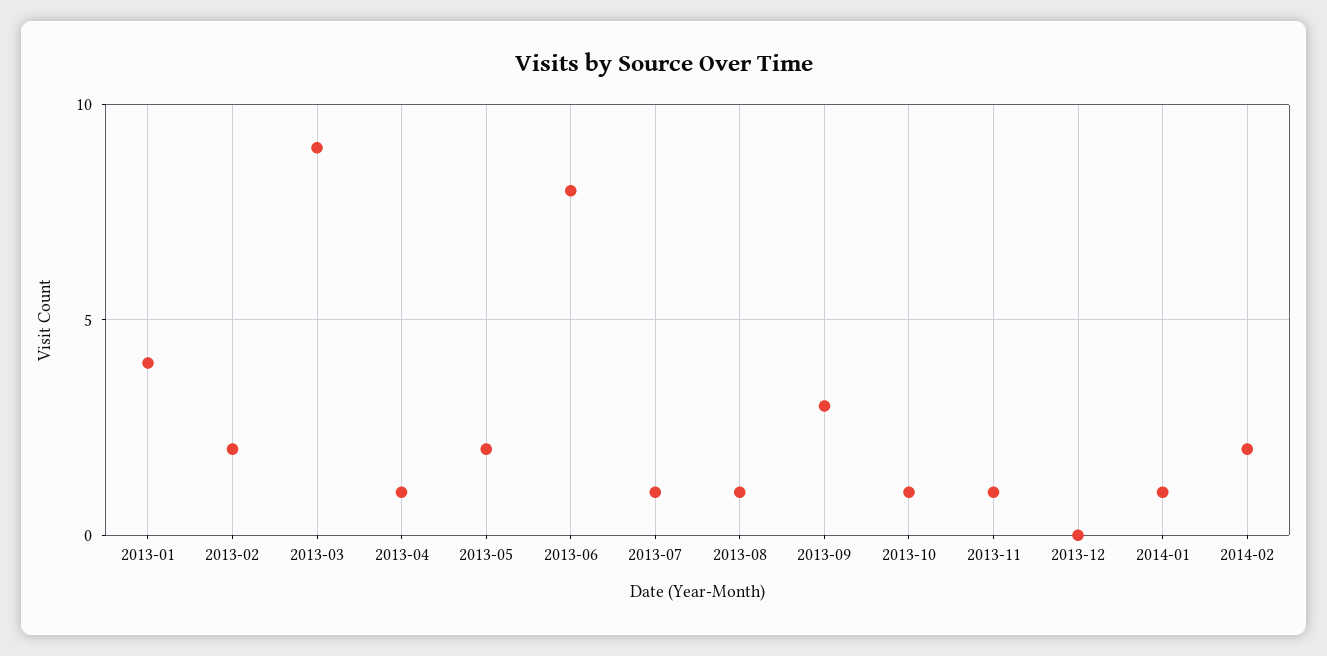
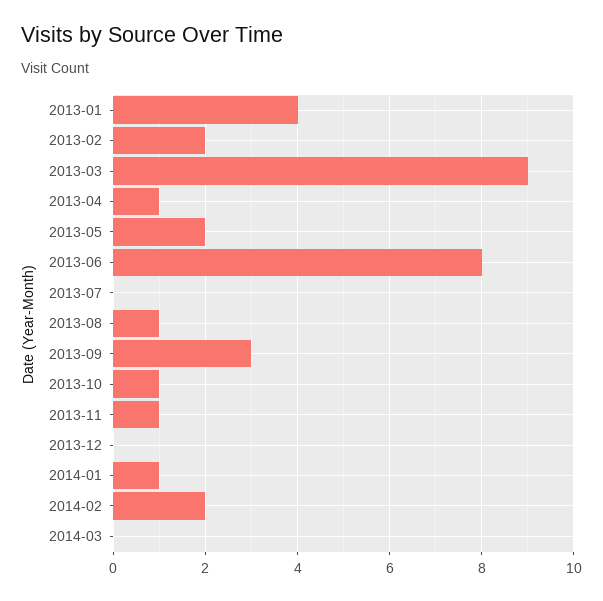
2013-07: 1 -> 0
2014-03: none -> 0

